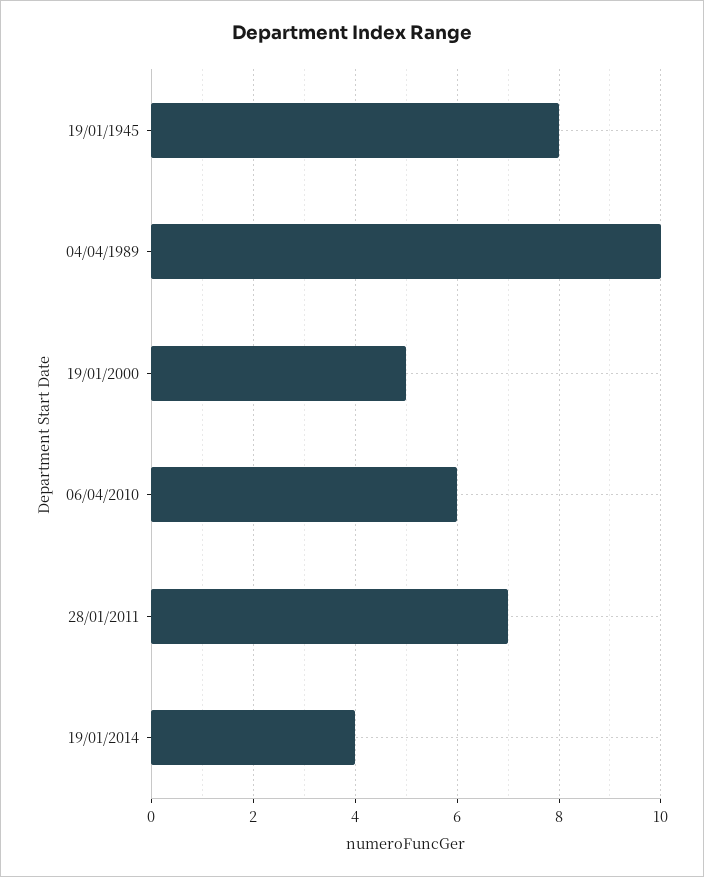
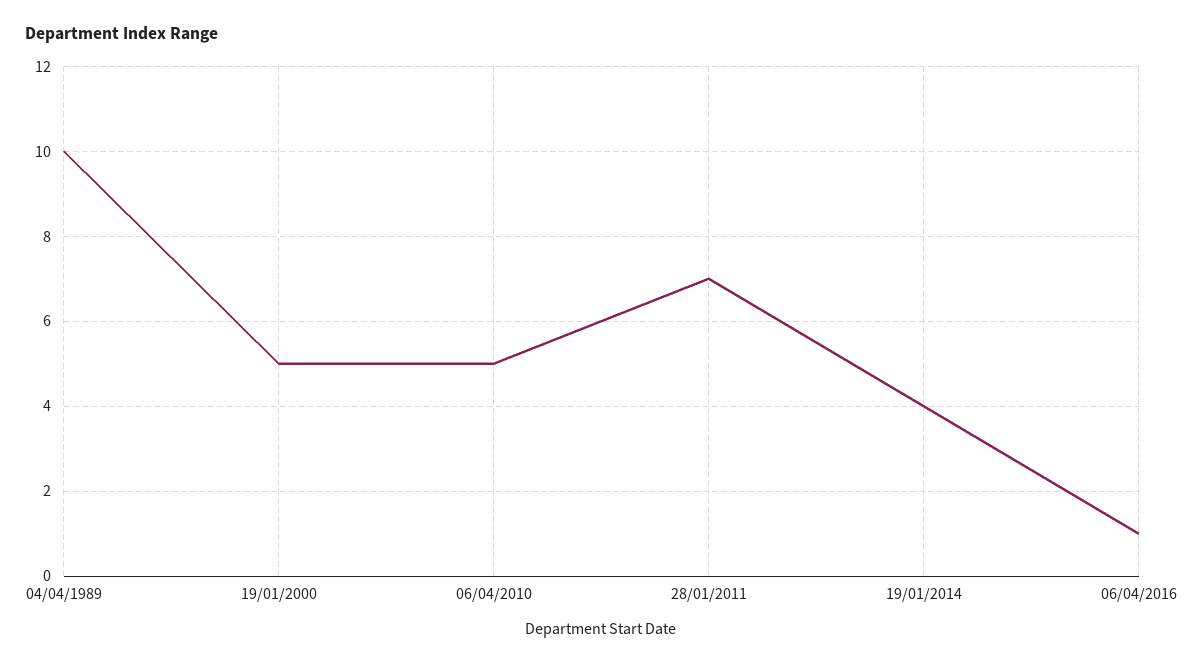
19/01/1945: 8 -> none
06/04/2010: 6 -> 5
06/04/2016: none -> 1

